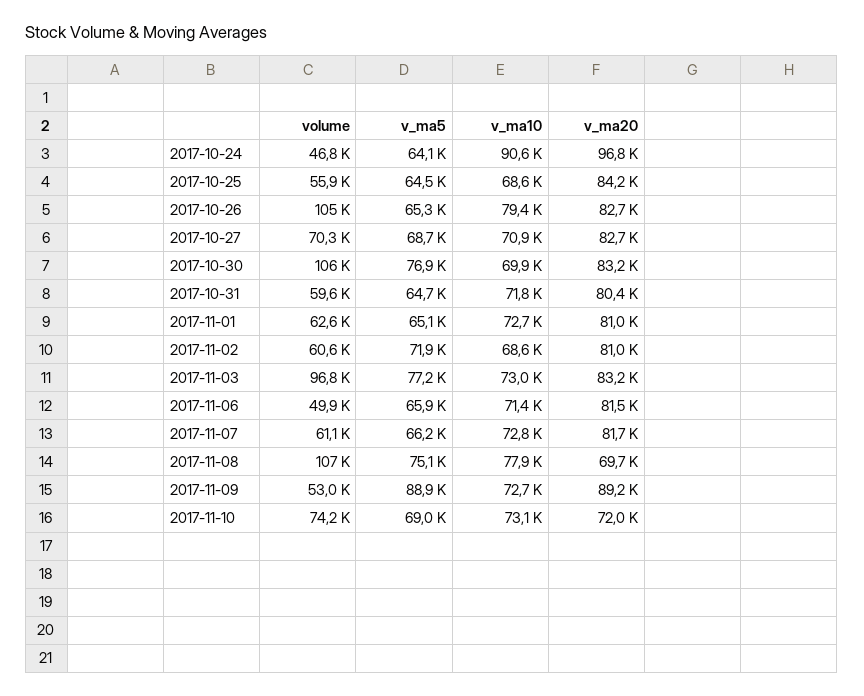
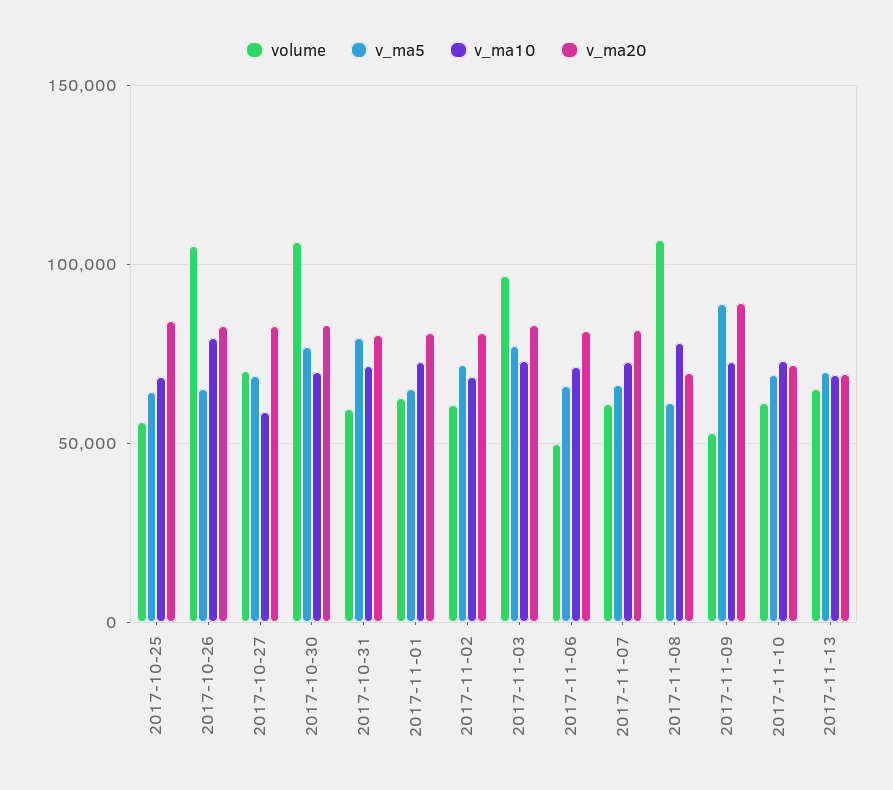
volume, 2017-10-24: 46800 -> none
v_ma5, 2017-10-24: 64100 -> none
v_ma10, 2017-10-24: 90600 -> none
v_ma20, 2017-10-24: 96800 -> none
v_ma10, 2017-10-27: 70900 -> 60000
v_ma5, 2017-10-31: 64700 -> 80000
v_ma5, 2017-11-08: 75100 -> 60000
volume, 2017-11-10: 74200 -> 60000
volume, 2017-11-13: none -> 65000
v_ma5, 2017-11-13: none -> 70000
v_ma10, 2017-11-13: none -> 70000
v_ma20, 2017-11-13: none -> 70000

